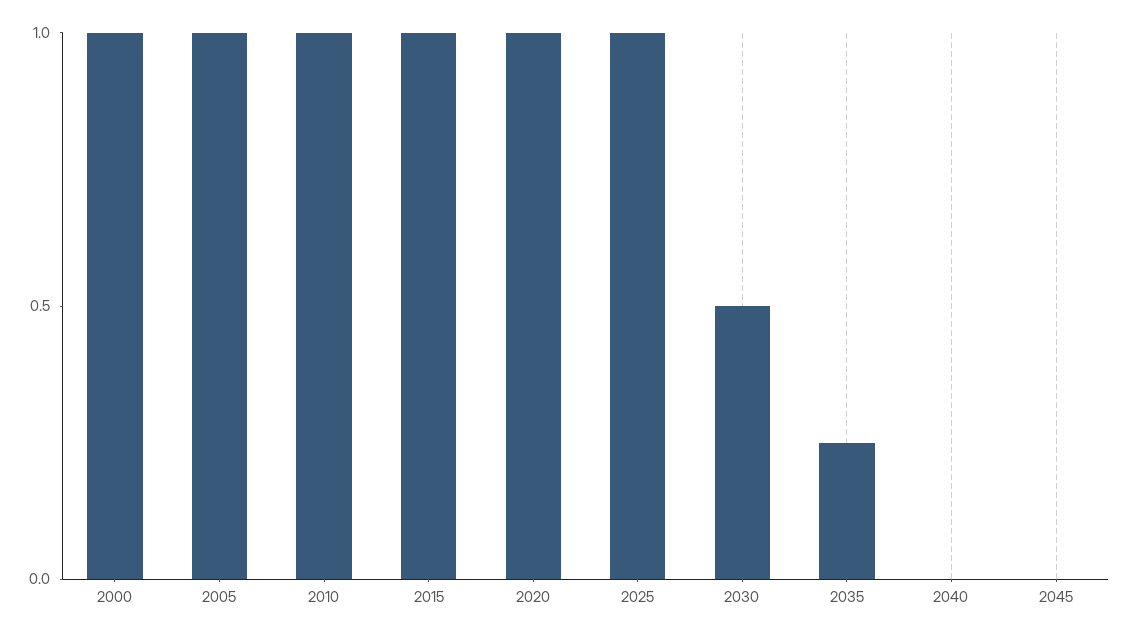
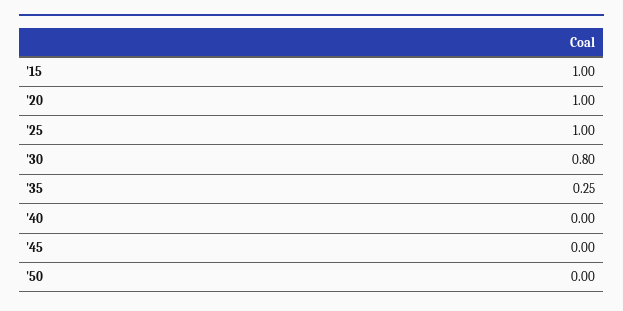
2000: 1 -> none
2005: 1 -> none
2010: 1 -> none
2030: 0.5 -> 0.8
'50: none -> 0

